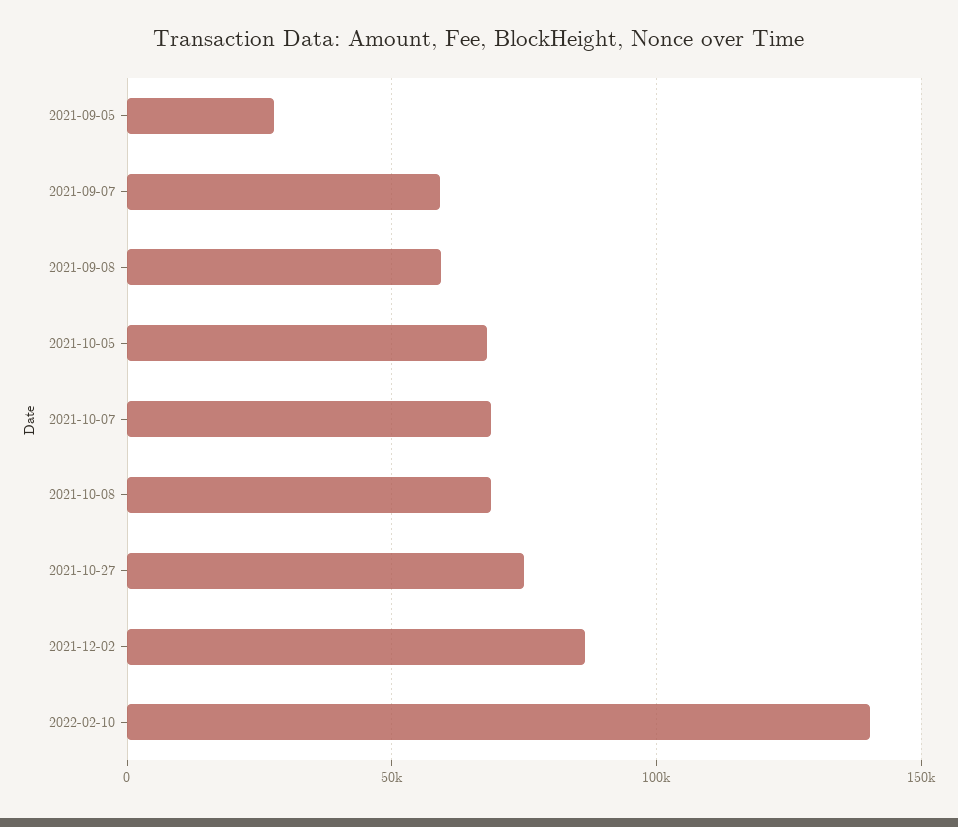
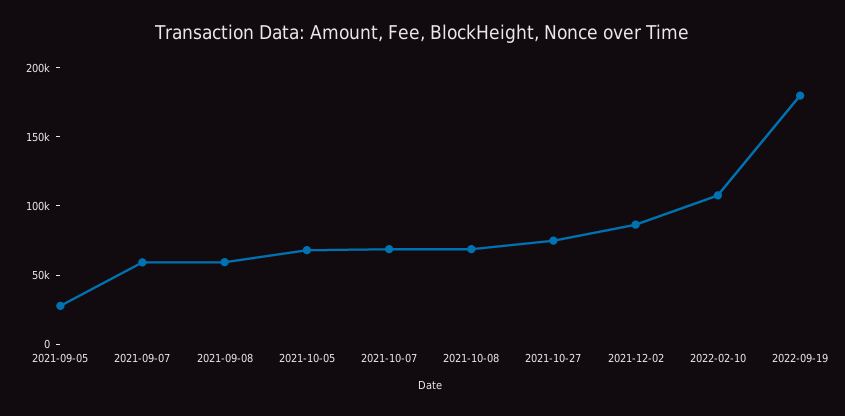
2022-02-10: 140000 -> 110000
2022-09-19: none -> 180000

